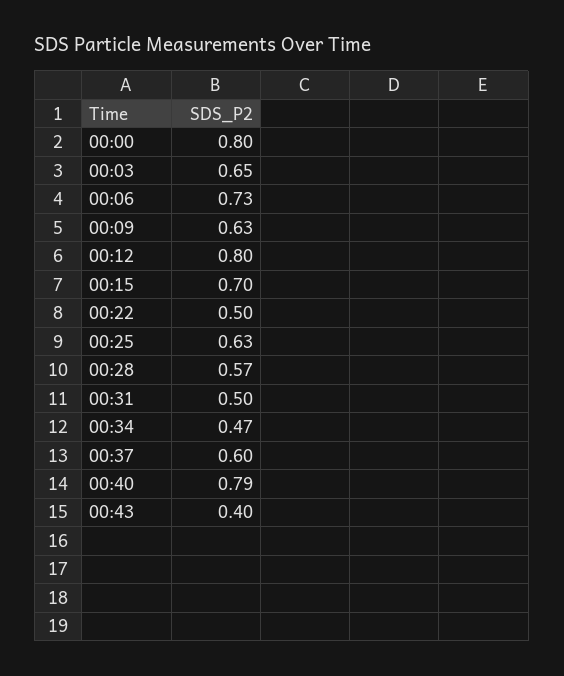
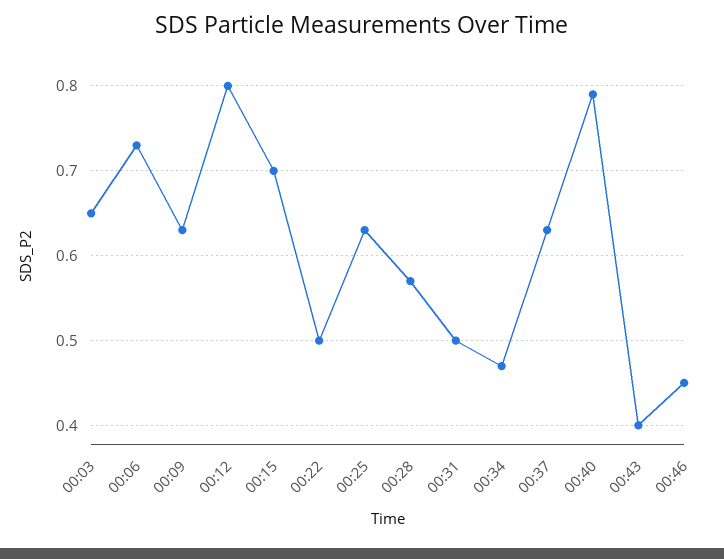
00:00: 0.8 -> none
00:37: 0.6 -> 0.63
00:46: none -> 0.45

